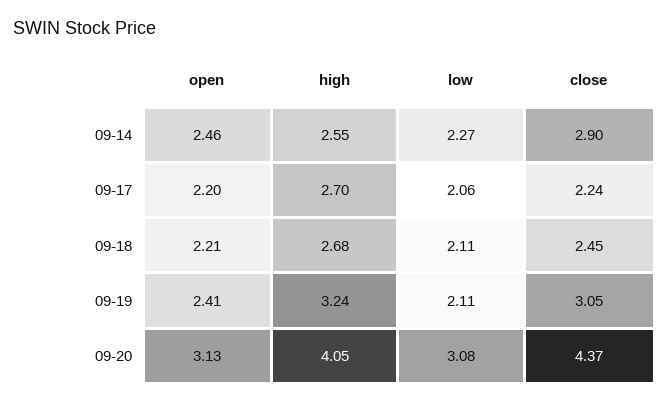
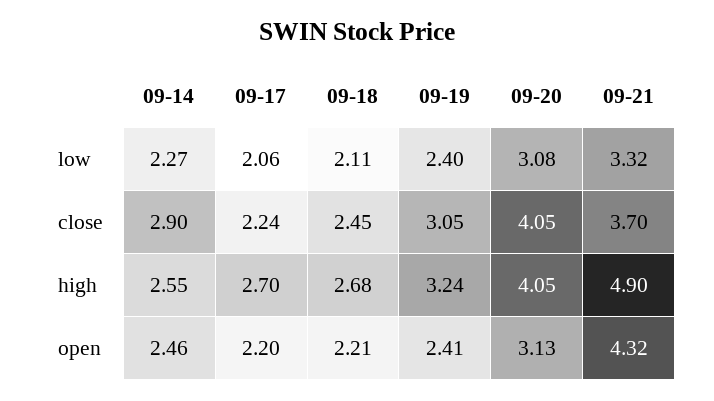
low, 09-19: 2.11 -> 2.4
close, 09-20: 4.37 -> 4.05
low, 09-21: none -> 3.32
close, 09-21: none -> 3.7
high, 09-21: none -> 4.9
open, 09-21: none -> 4.32

